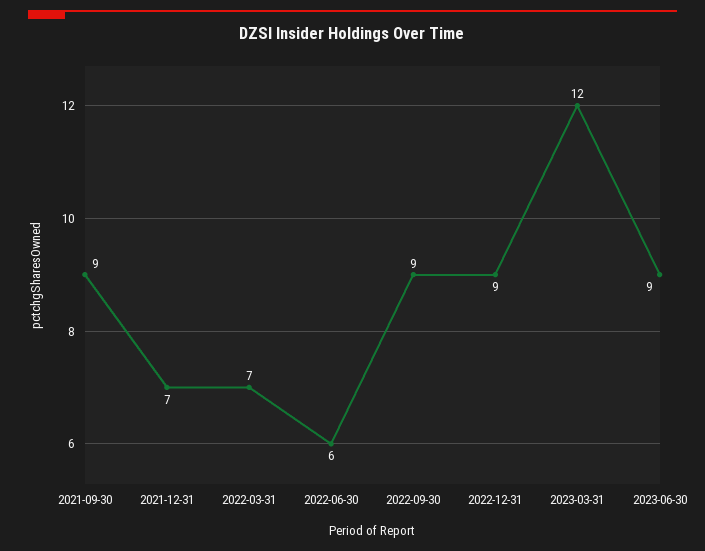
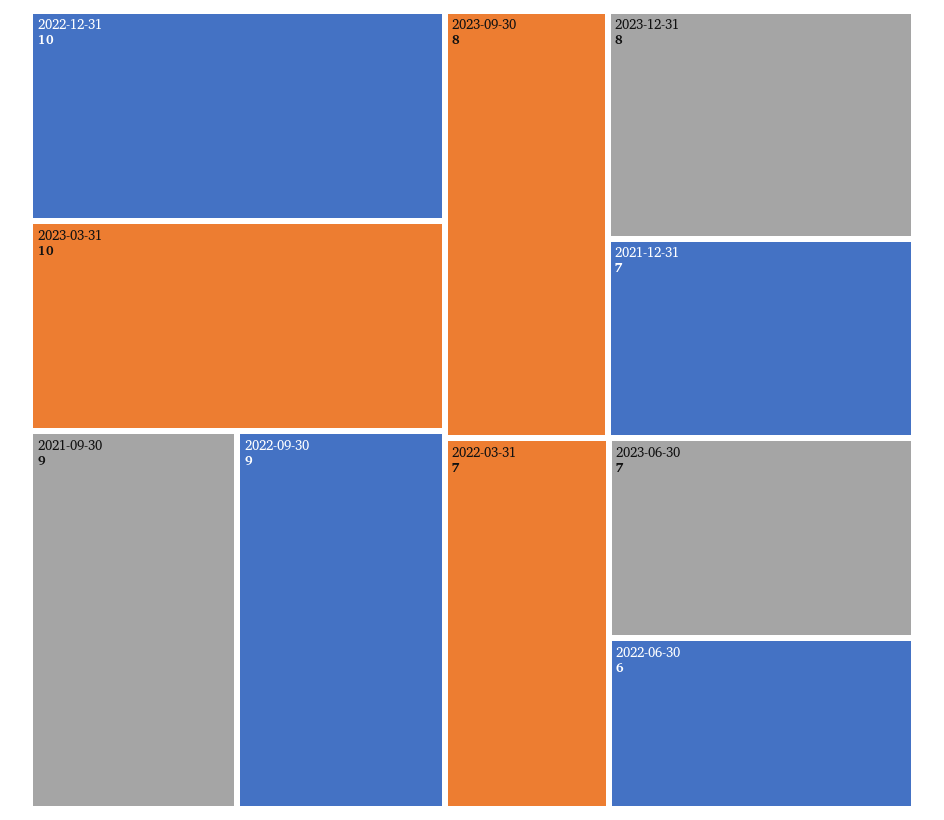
2022-12-31: 9 -> 10
2023-03-31: 12 -> 10
2023-06-30: 9 -> 7
2023-09-30: none -> 8
2023-12-31: none -> 8

